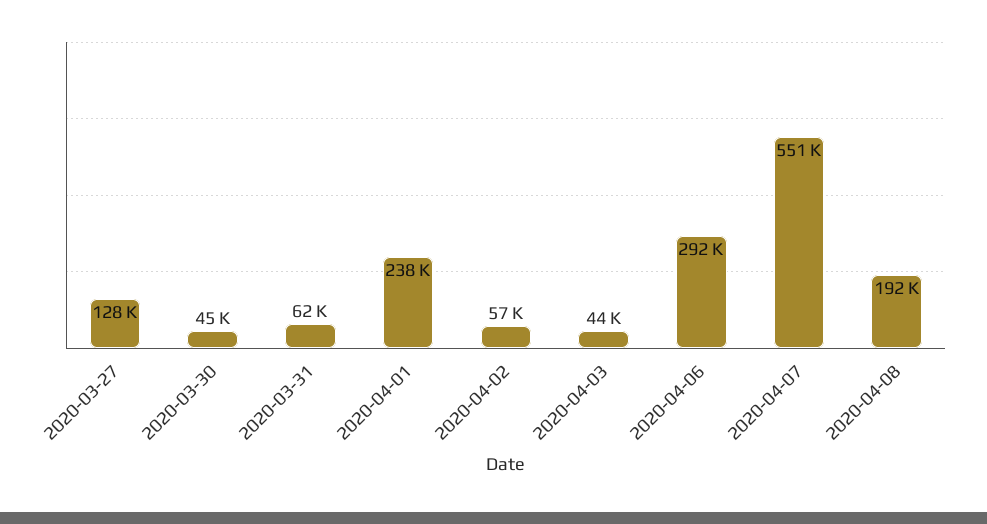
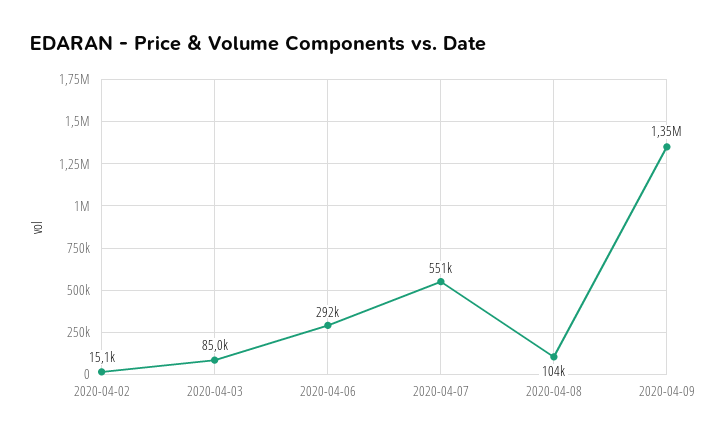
2020-03-27: 128000 -> none
2020-03-30: 45000 -> none
2020-03-31: 62000 -> none
2020-04-01: 238000 -> none
2020-04-02: 57000 -> 15100
2020-04-03: 44000 -> 85000
2020-04-08: 192000 -> 104000
2020-04-09: none -> 1350000

